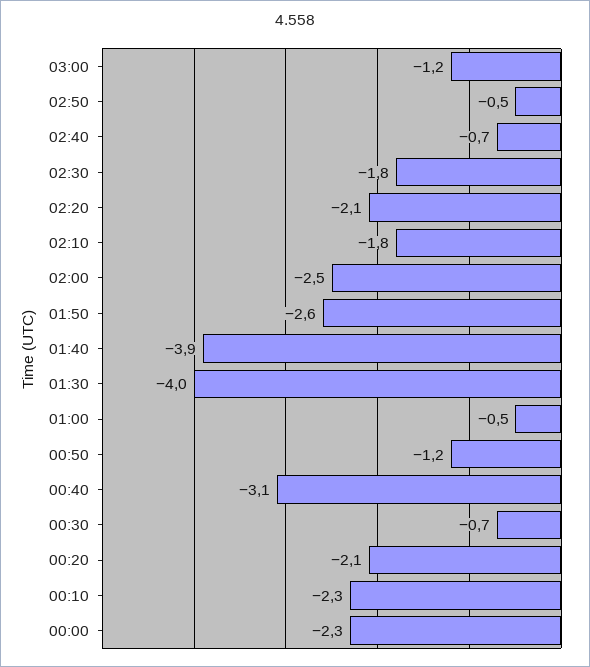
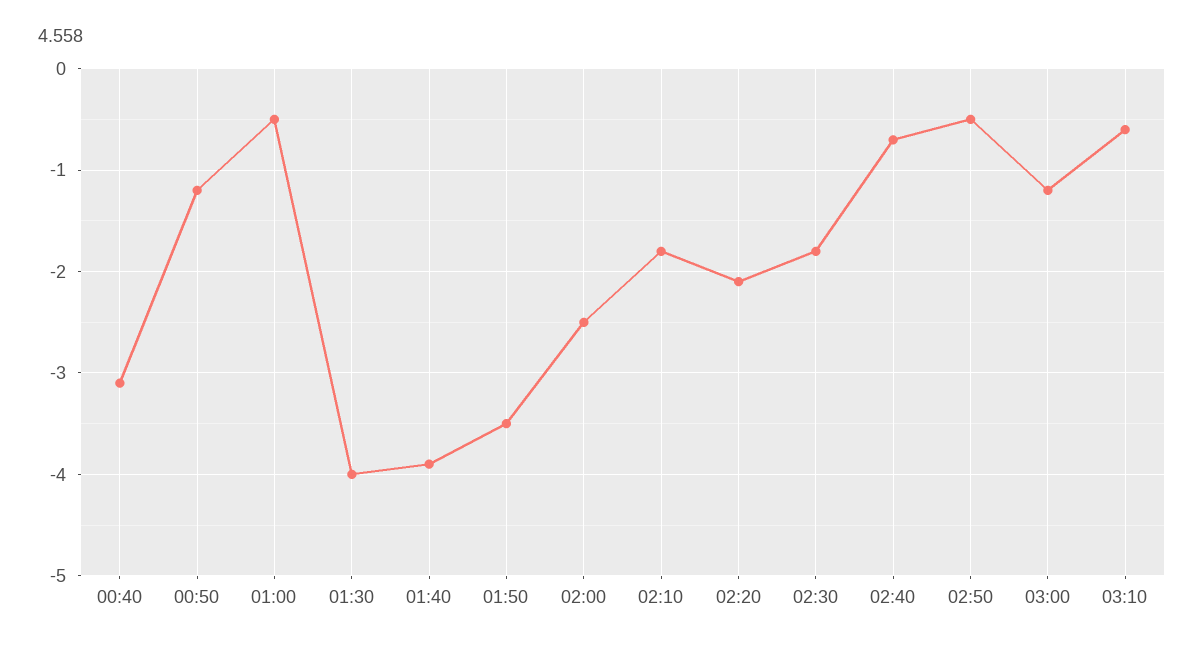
01:50: -2.6 -> -3.5
00:30: -0.7 -> none
00:20: -2.1 -> none
00:10: -2.3 -> none
00:00: -2.3 -> none
03:10: none -> -0.6

